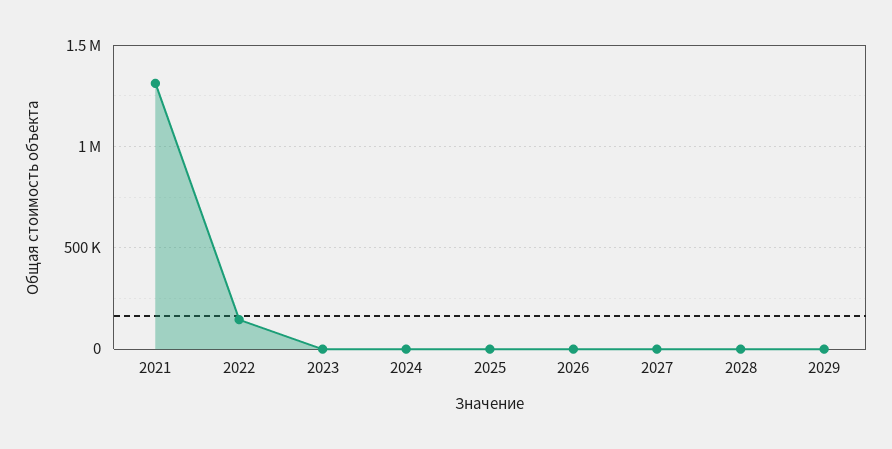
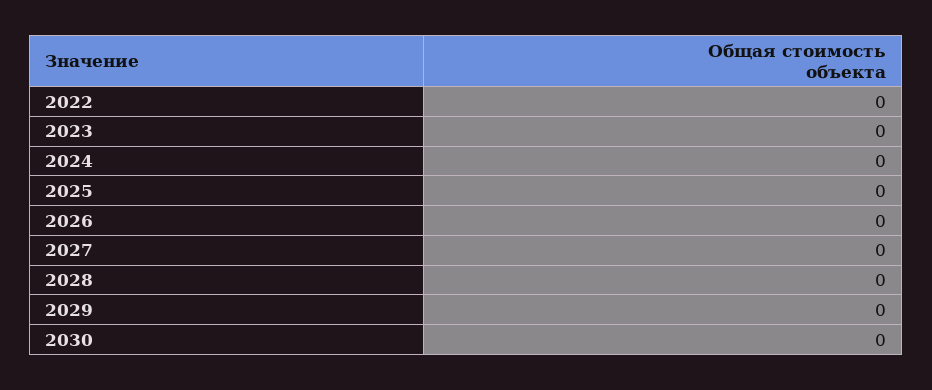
2021: 1300000 -> none
2022: 150000 -> 0
2030: none -> 0

